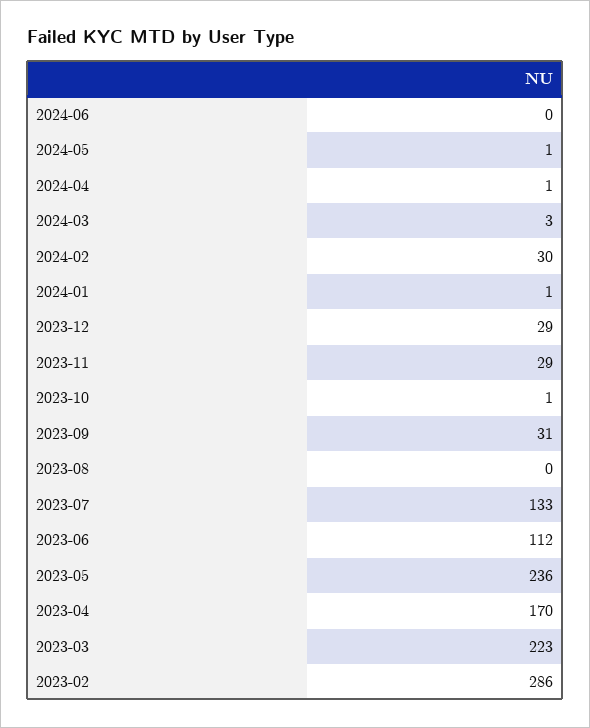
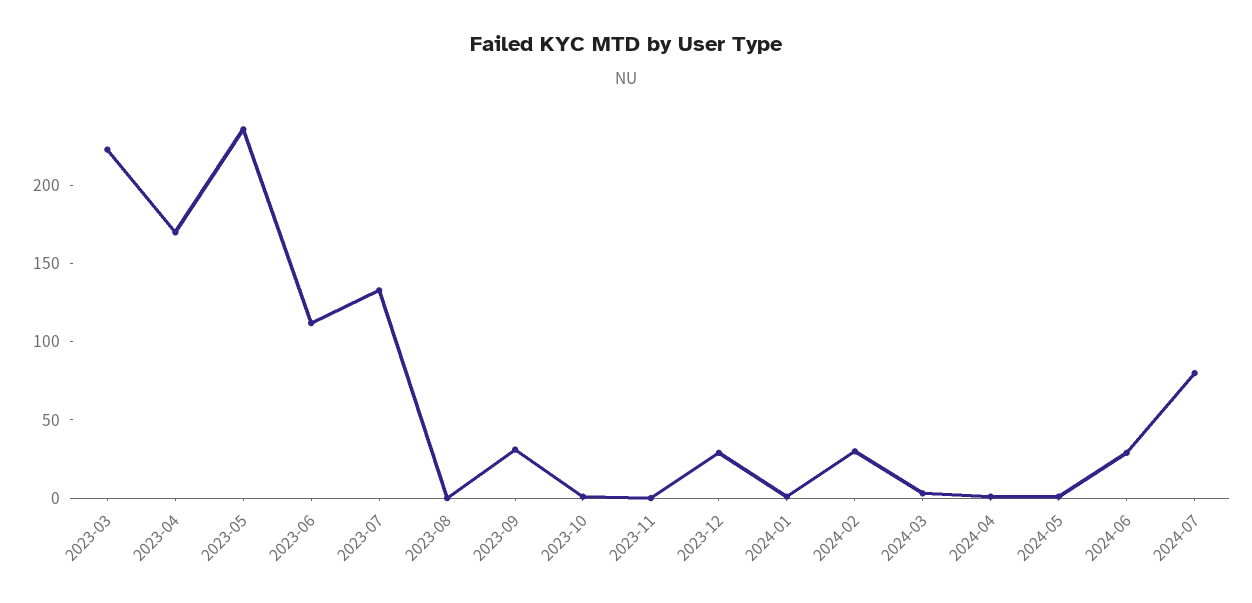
2024-06: 0 -> 30
2023-11: 29 -> 0
2023-02: 286 -> none
2024-07: none -> 80

